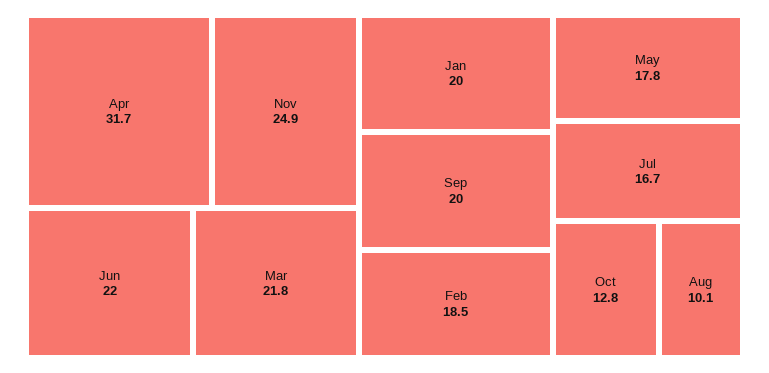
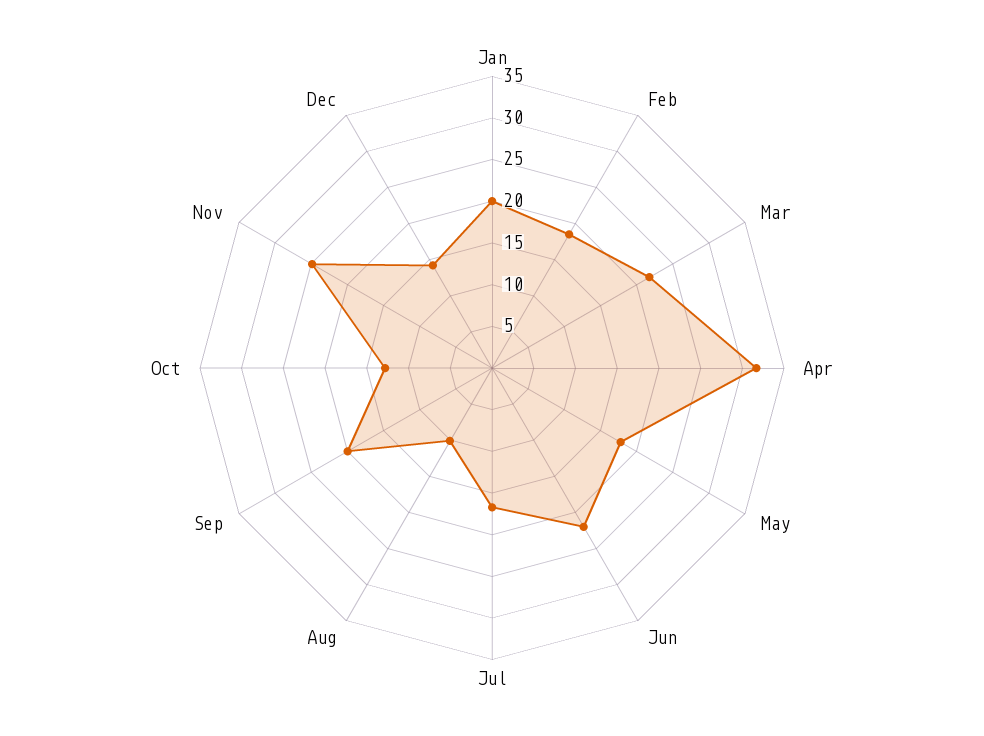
Dec: none -> 14

